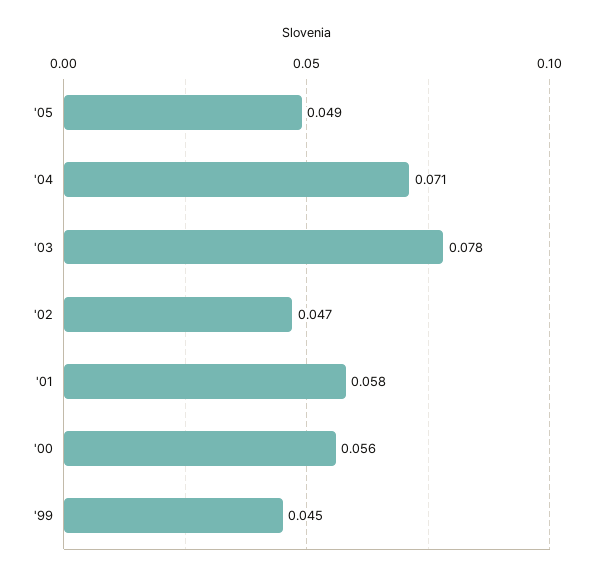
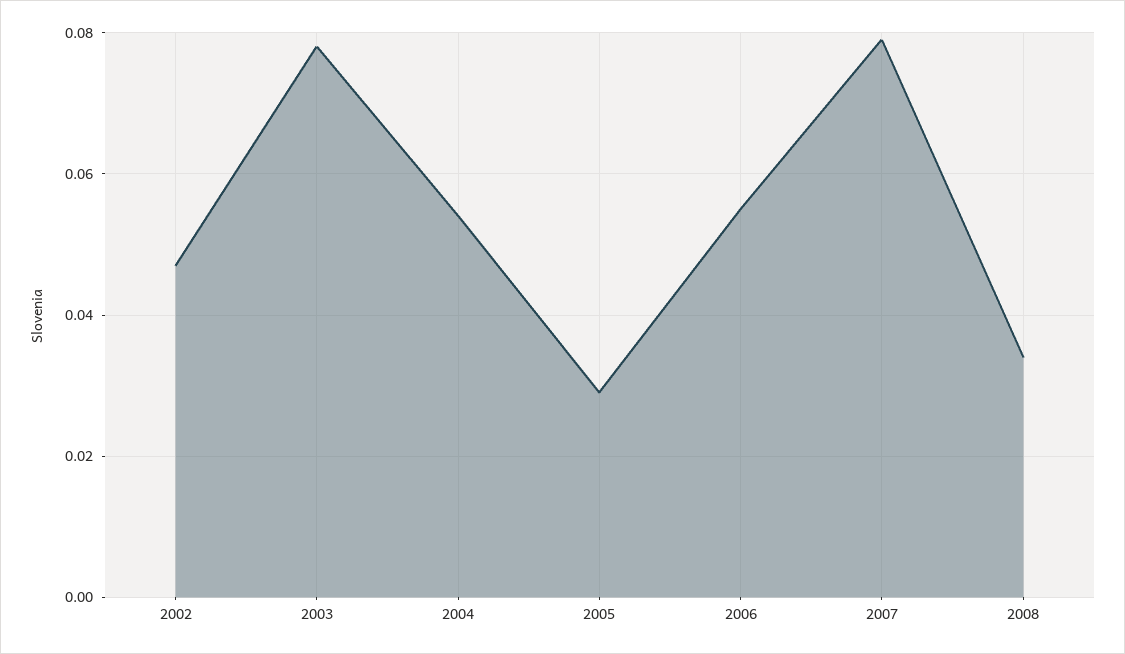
'05: 0.049 -> 0.03
'04: 0.071 -> 0.055
'01: 0.058 -> none
'00: 0.056 -> none
'99: 0.045 -> none
2006: none -> 0.055
2007: none -> 0.08
2008: none -> 0.035

